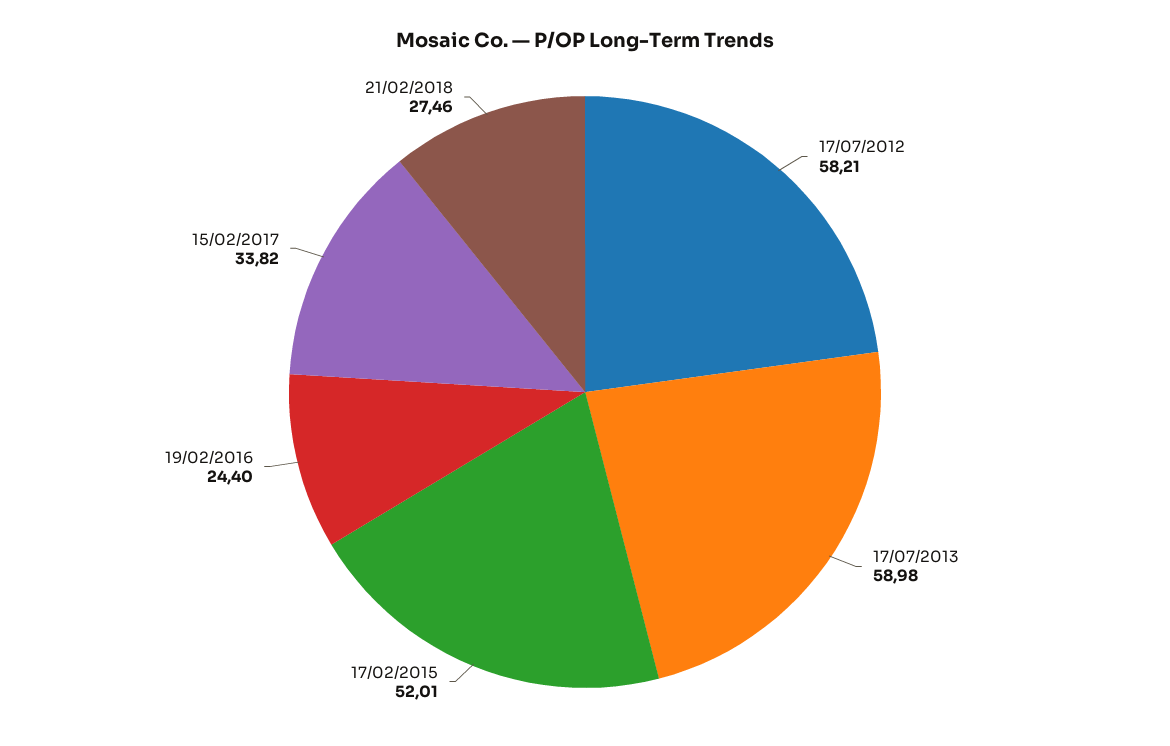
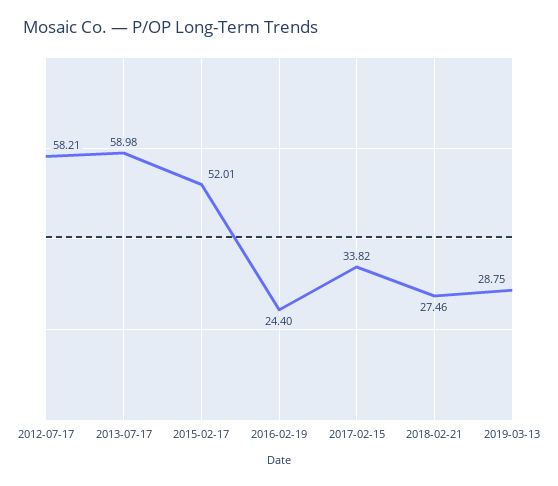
2019-03-13: none -> 28.75

